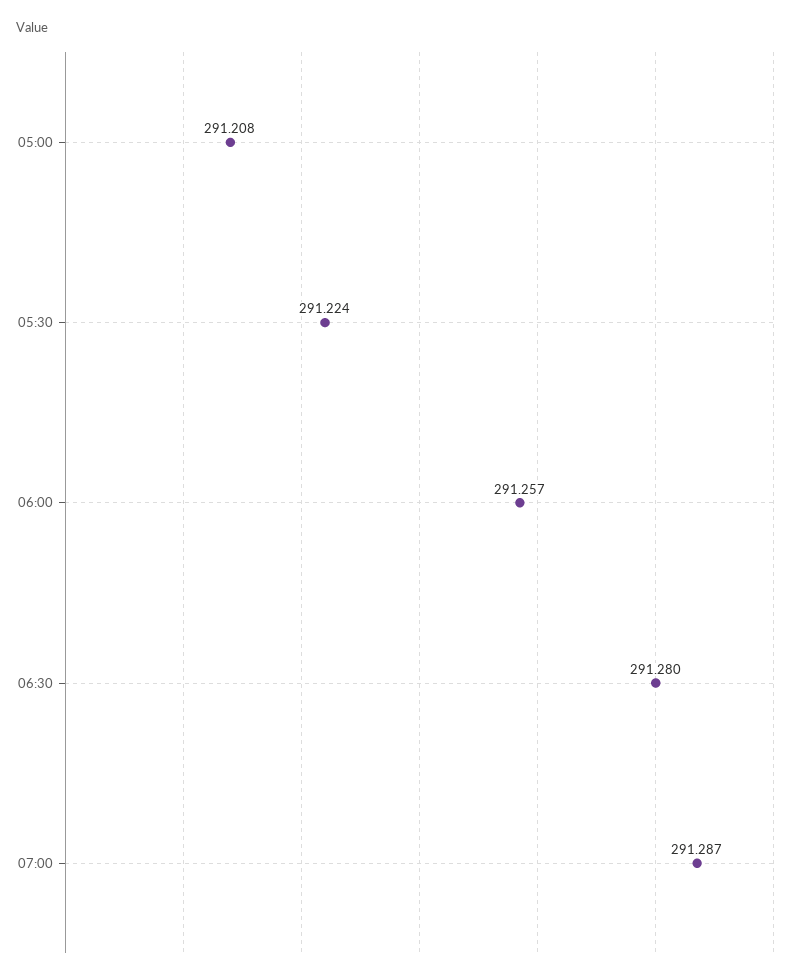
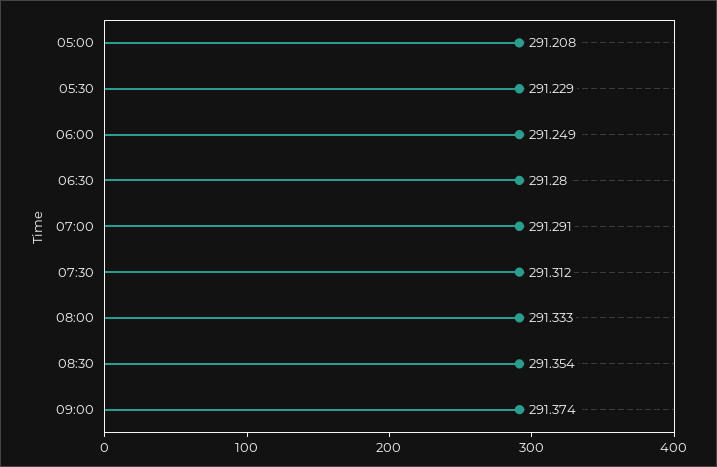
05:30: 291.224 -> 291.229
06:00: 291.257 -> 291.249
07:00: 291.287 -> 291.291
07:30: none -> 291.312
08:00: none -> 291.333
08:30: none -> 291.354
09:00: none -> 291.374

